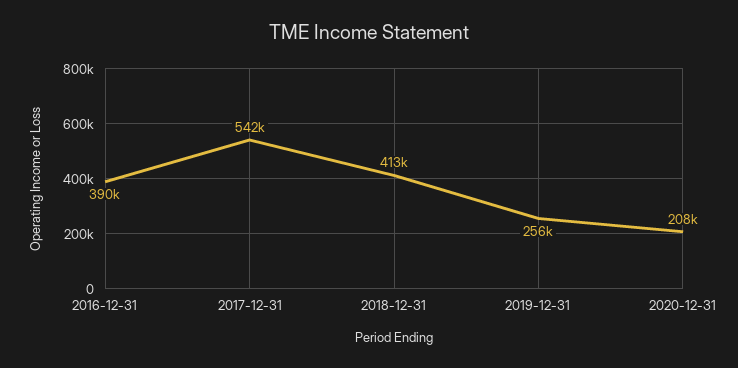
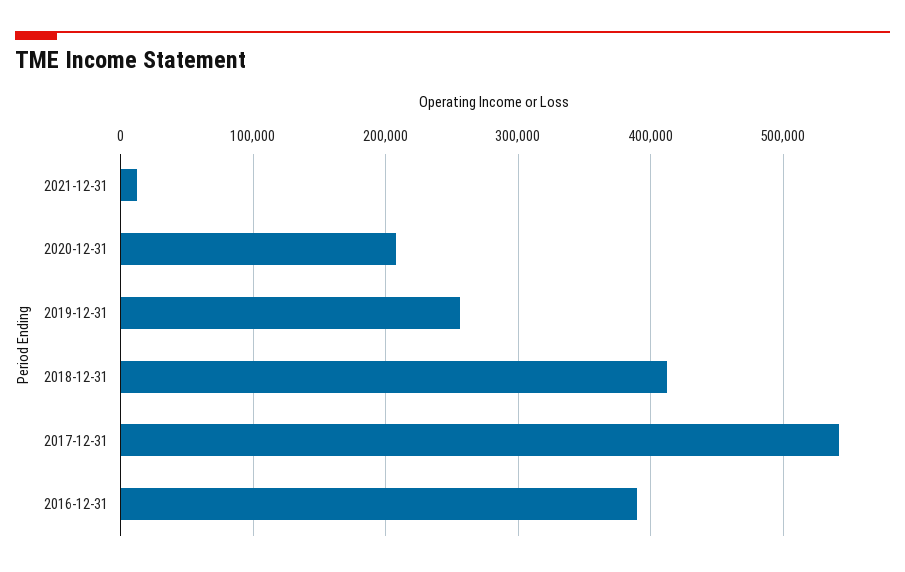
2021-12-31: none -> 10000

